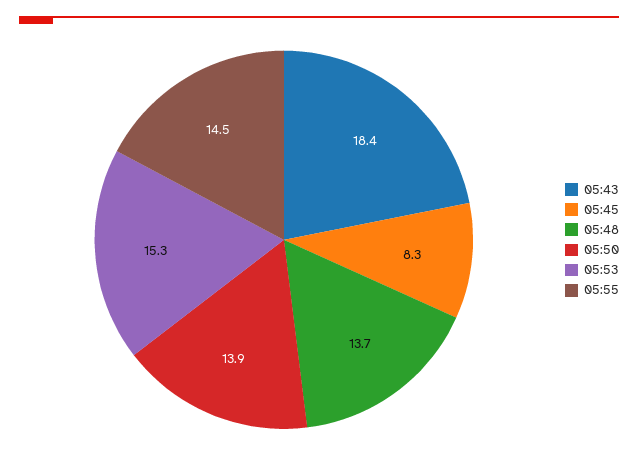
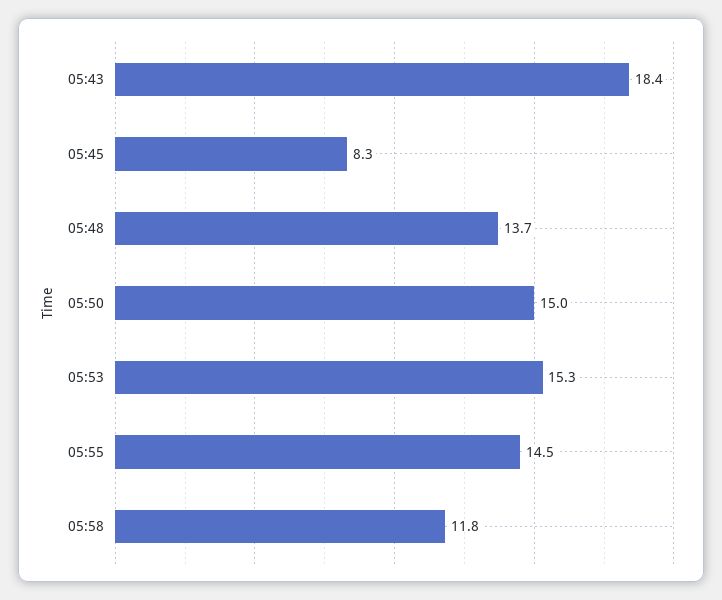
05:50: 13.9 -> 15
05:58: none -> 11.8

